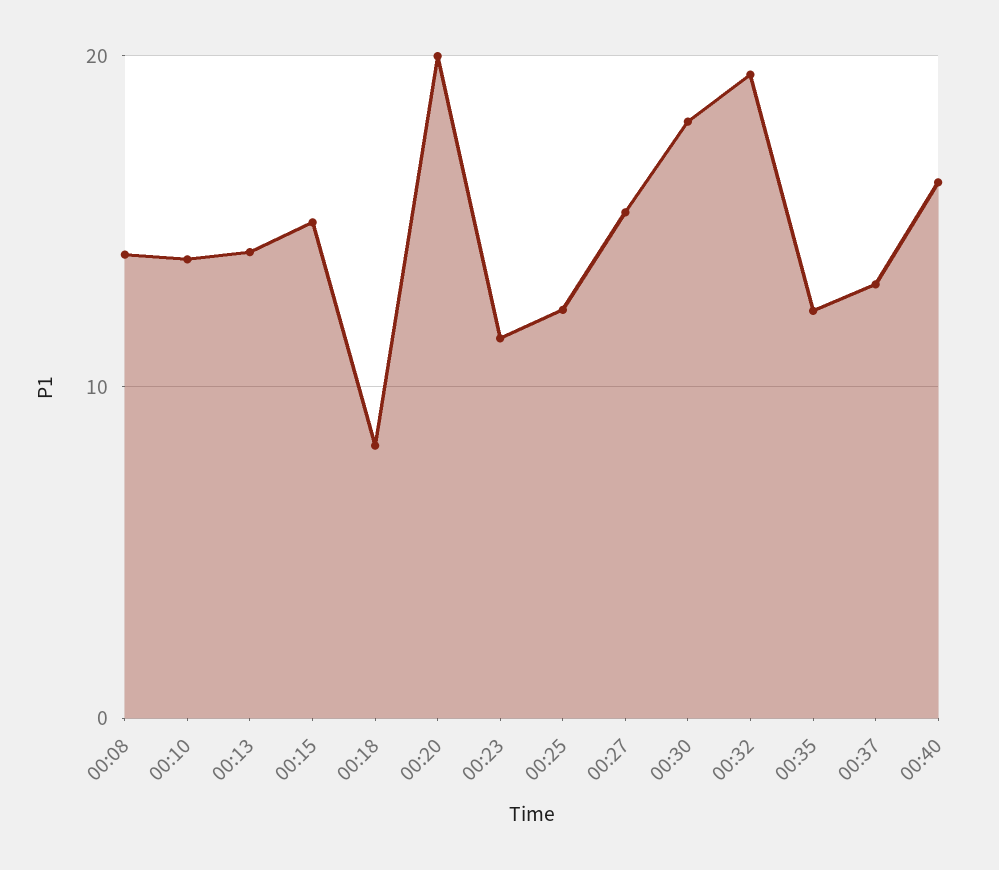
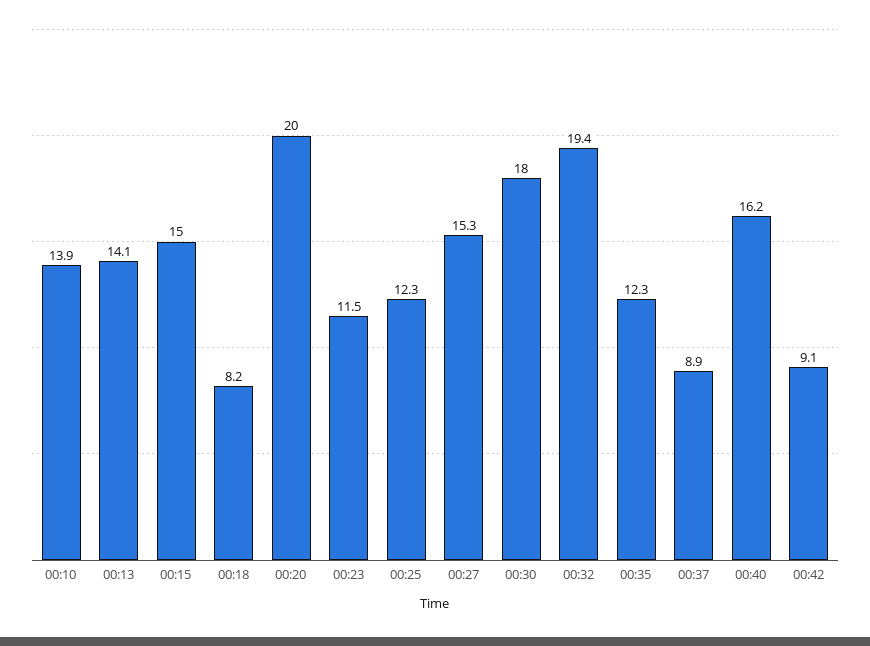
00:08: 14 -> none
00:37: 13 -> 8.9
00:42: none -> 9.1

